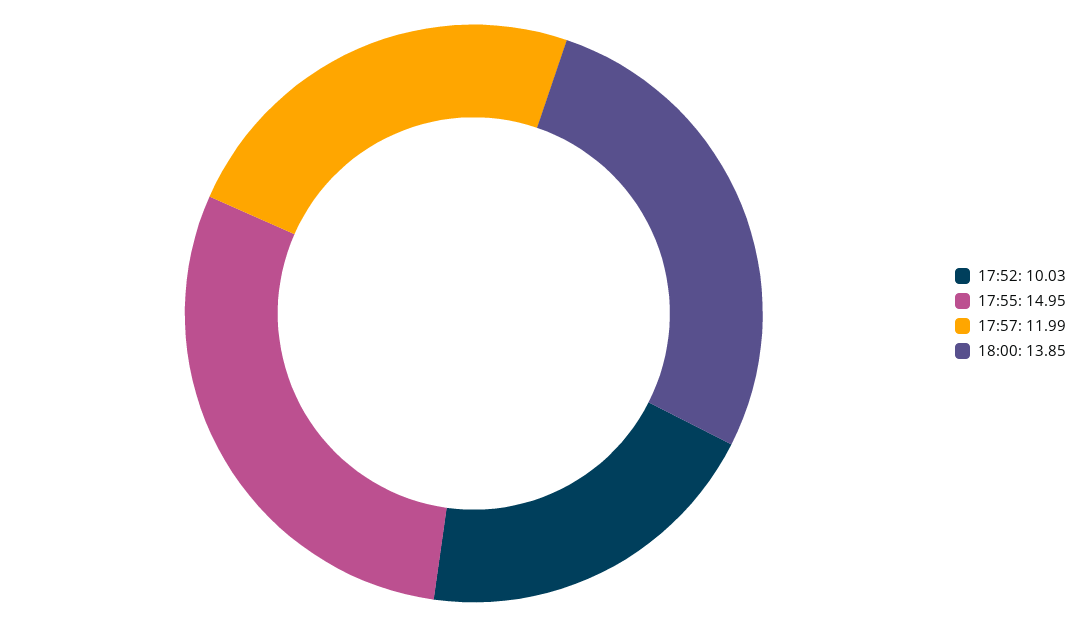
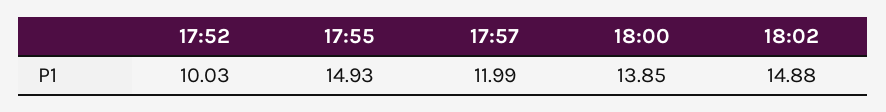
17:55: 14.95 -> 14.93
18:02: none -> 14.88

